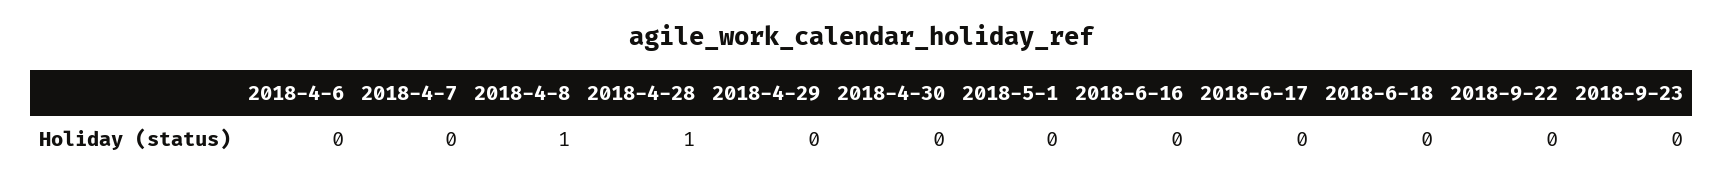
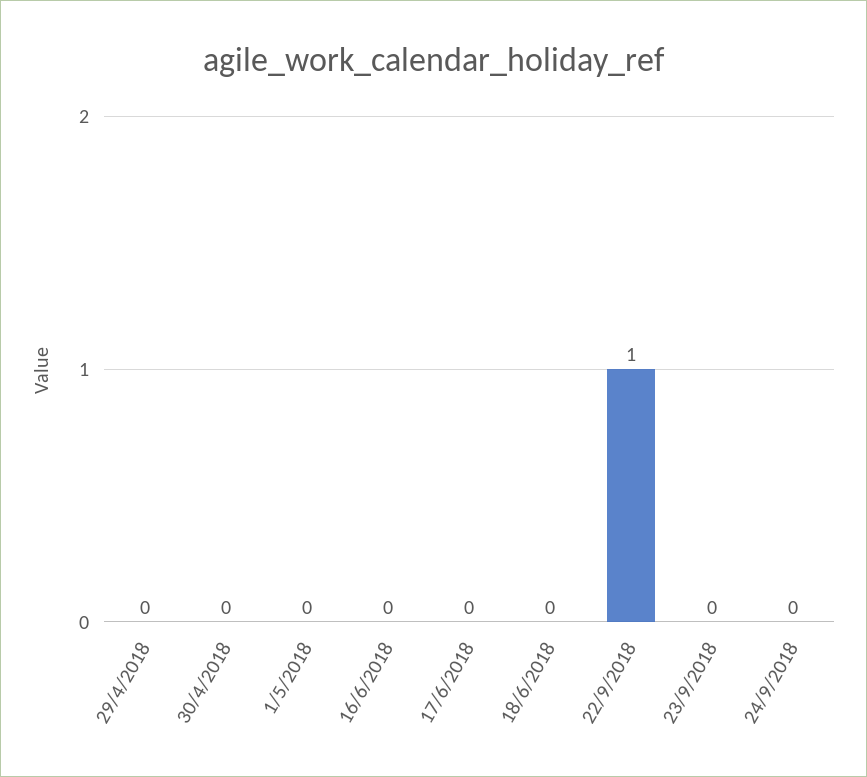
2018-4-6: 0 -> none
2018-4-7: 0 -> none
2018-4-8: 1 -> none
2018-4-28: 1 -> none
2018-9-22: 0 -> 1
24/9/2018: none -> 0

